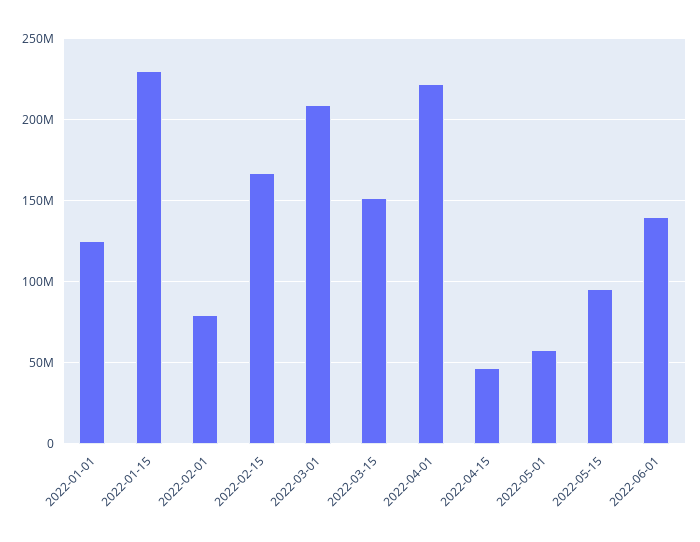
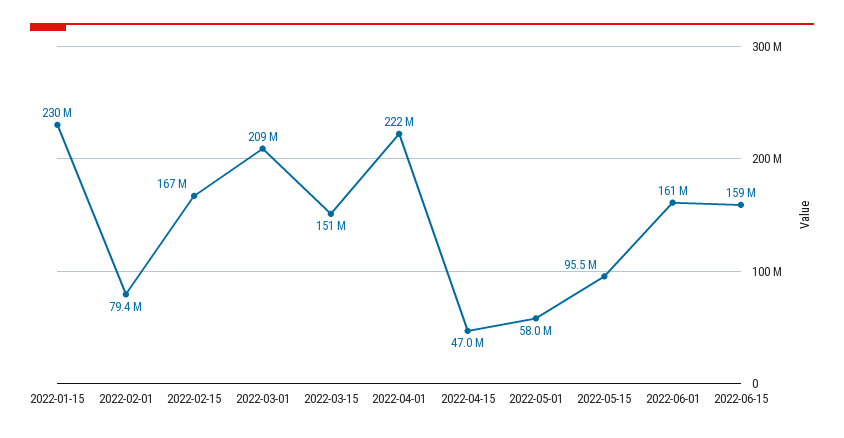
2022-01-01: 125000000 -> none
2022-06-01: 140000000 -> 161000000
2022-06-15: none -> 159000000

